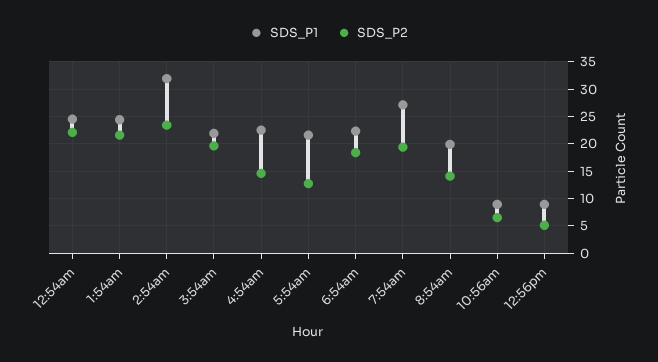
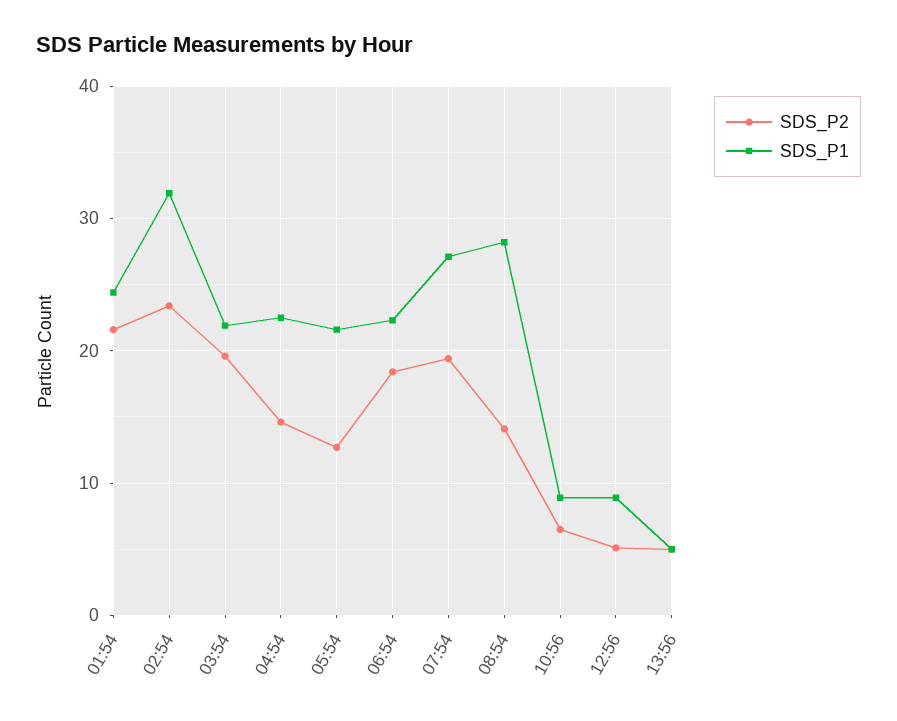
SDS_P1, 12:54am: 25 -> none
SDS_P2, 12:54am: 22.5 -> none
SDS_P1, 8:54am: 20 -> 28
SDS_P2, 13:56: none -> 5
SDS_P1, 13:56: none -> 5

